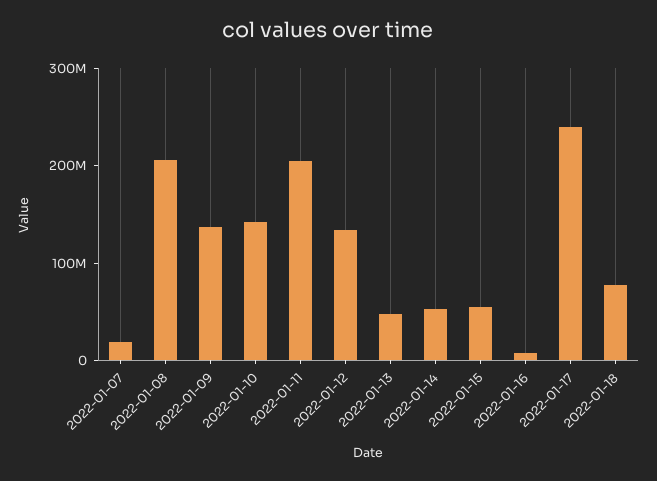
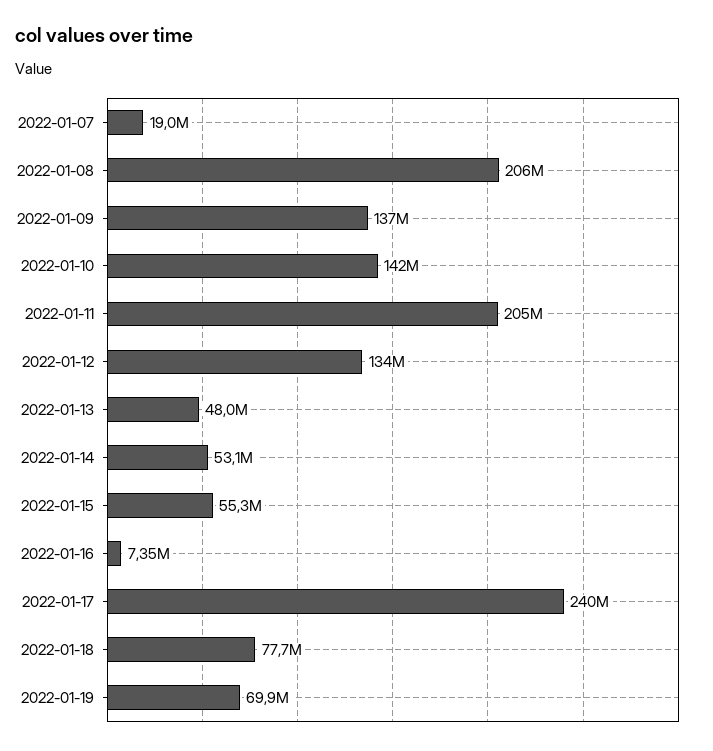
2022-01-19: none -> 69900000

